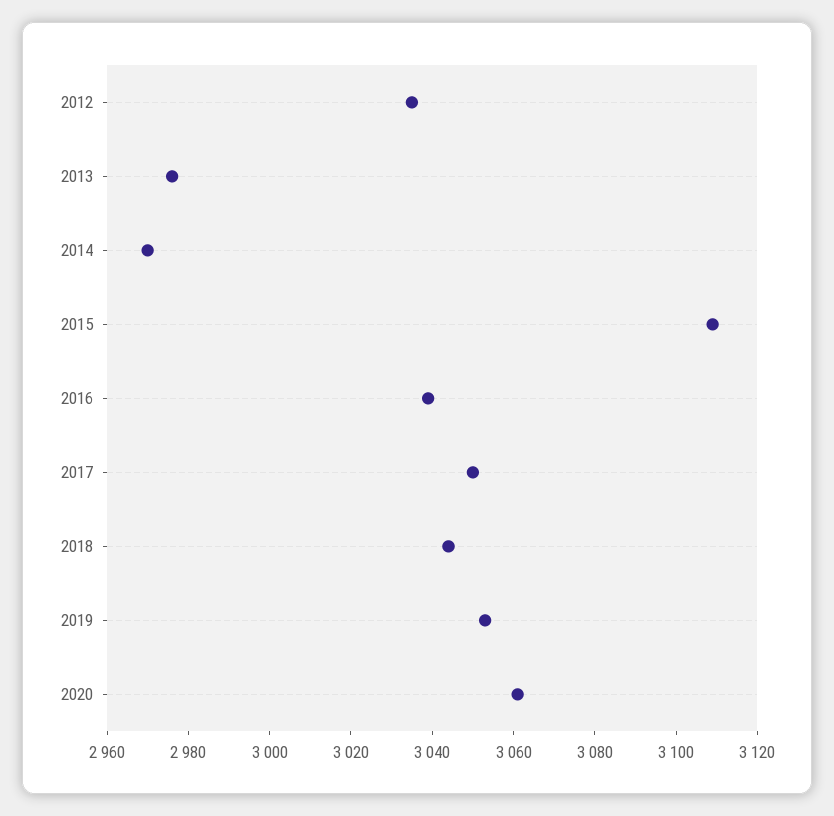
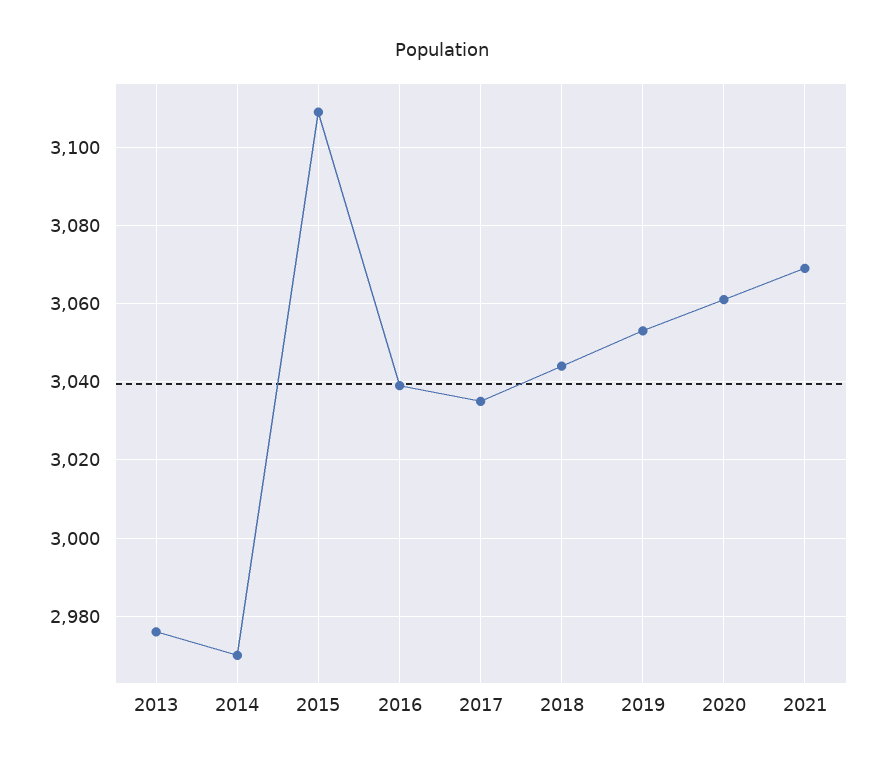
2012: 3035 -> none
2017: 3050 -> 3035
2021: none -> 3070

